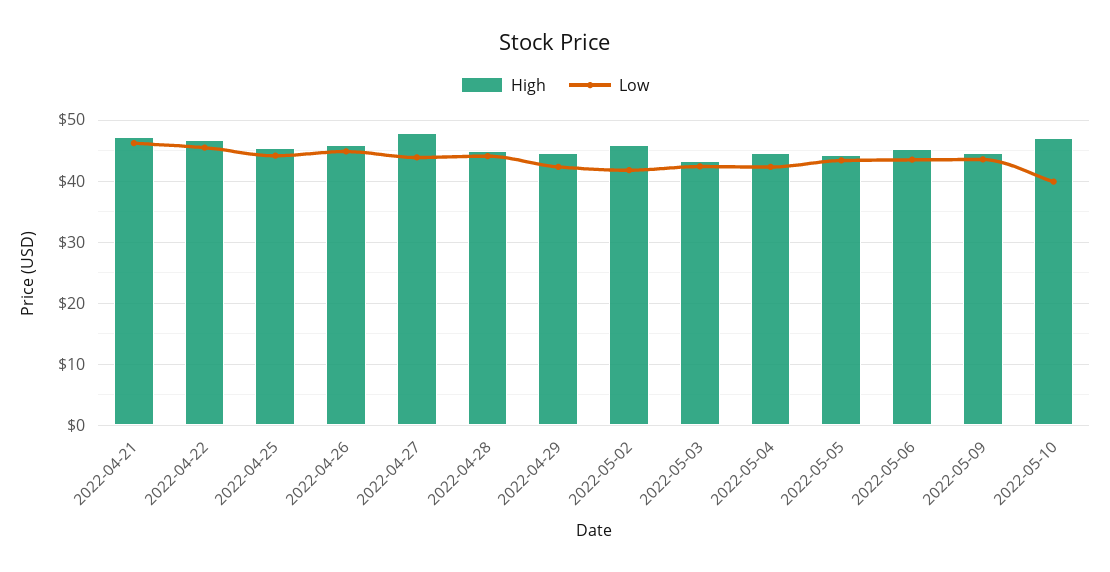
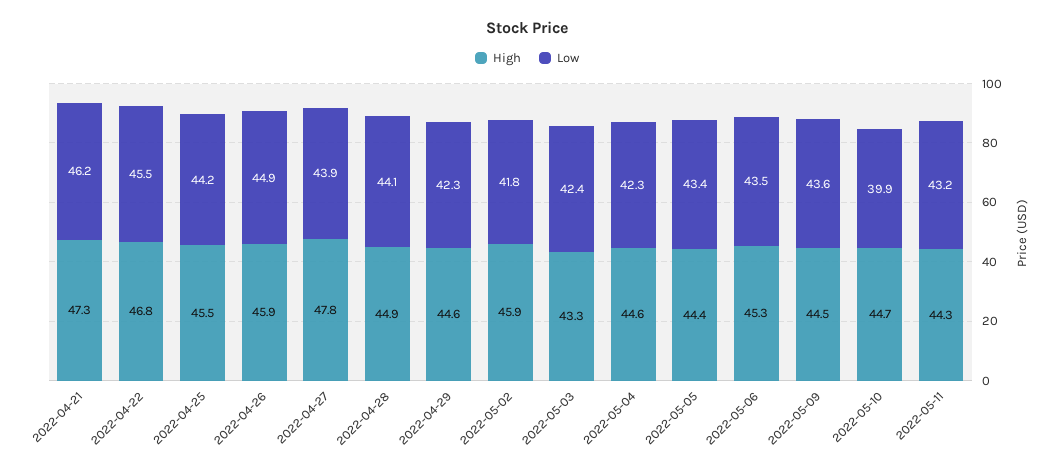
High, 2022-05-10: 47 -> 44.7
High, 2022-05-11: none -> 44.3
Low, 2022-05-11: none -> 43.2

